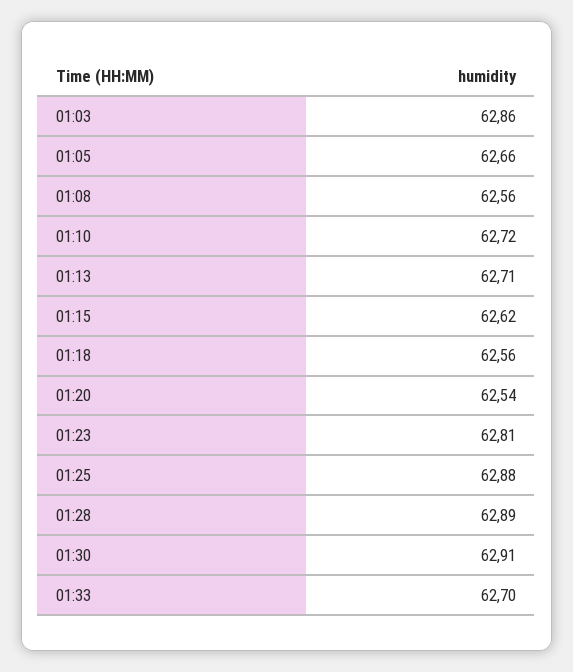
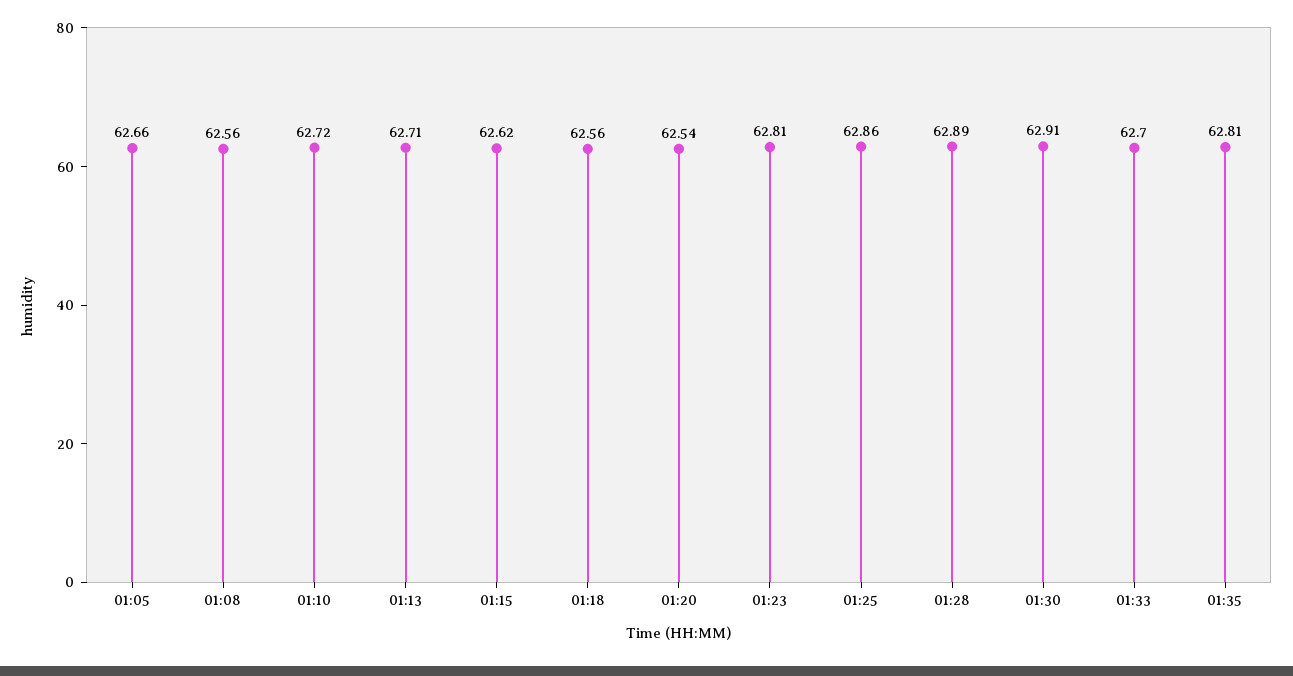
01:03: 62.86 -> none
01:25: 62.88 -> 62.86
01:35: none -> 62.81

